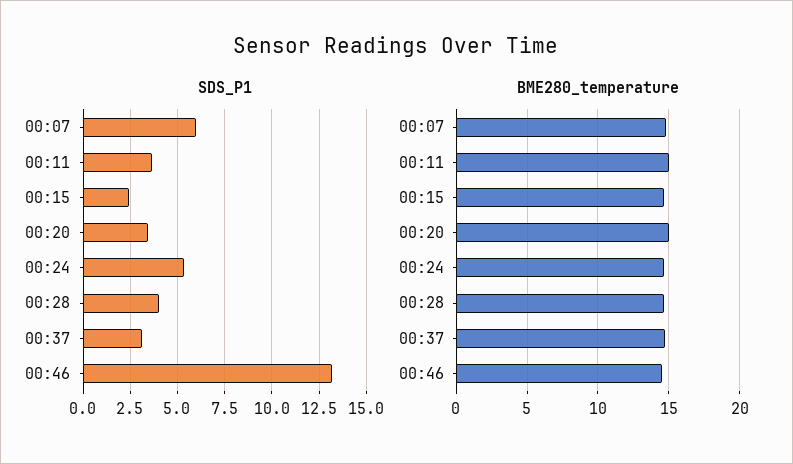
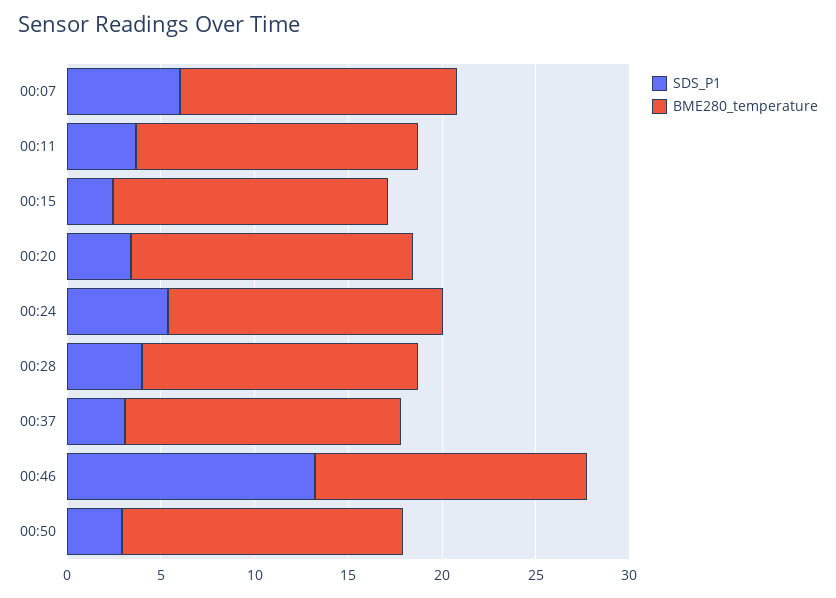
SDS_P1, 00:50: none -> 3
BME280_temperature, 00:50: none -> 15

